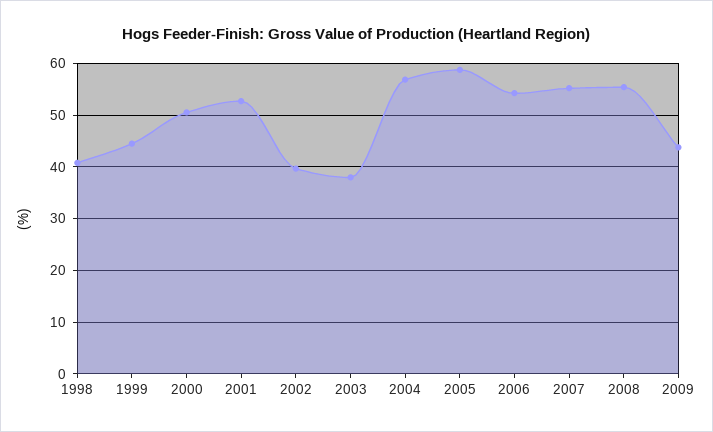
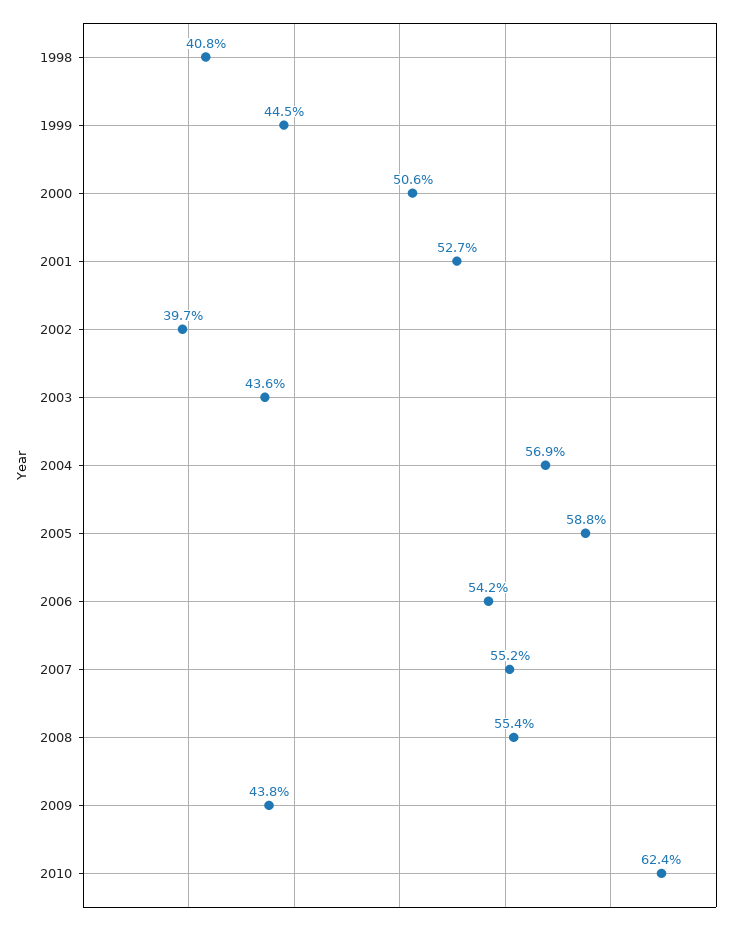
2003: 38 -> 43.6
2010: none -> 62.4

